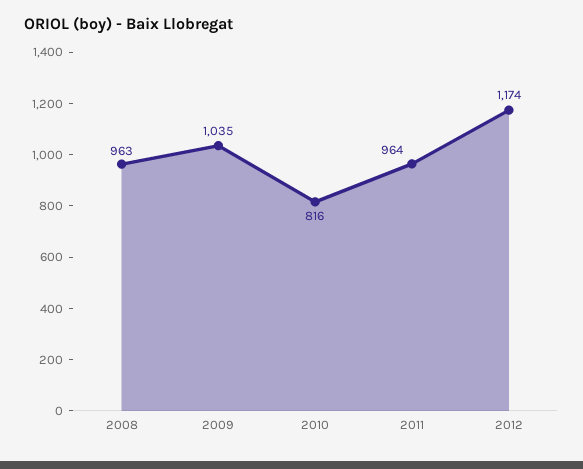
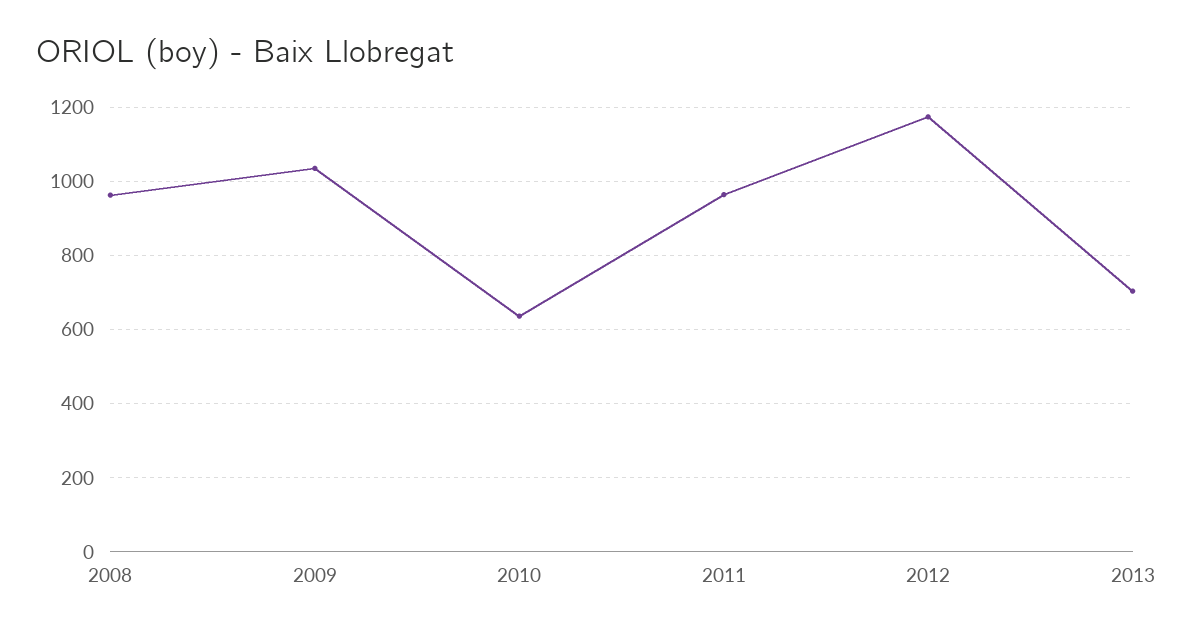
2010: 816 -> 640
2013: none -> 700

